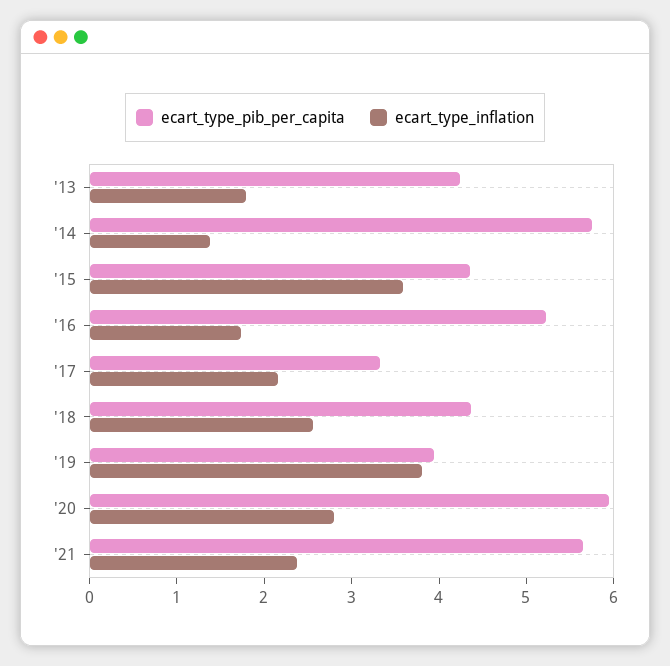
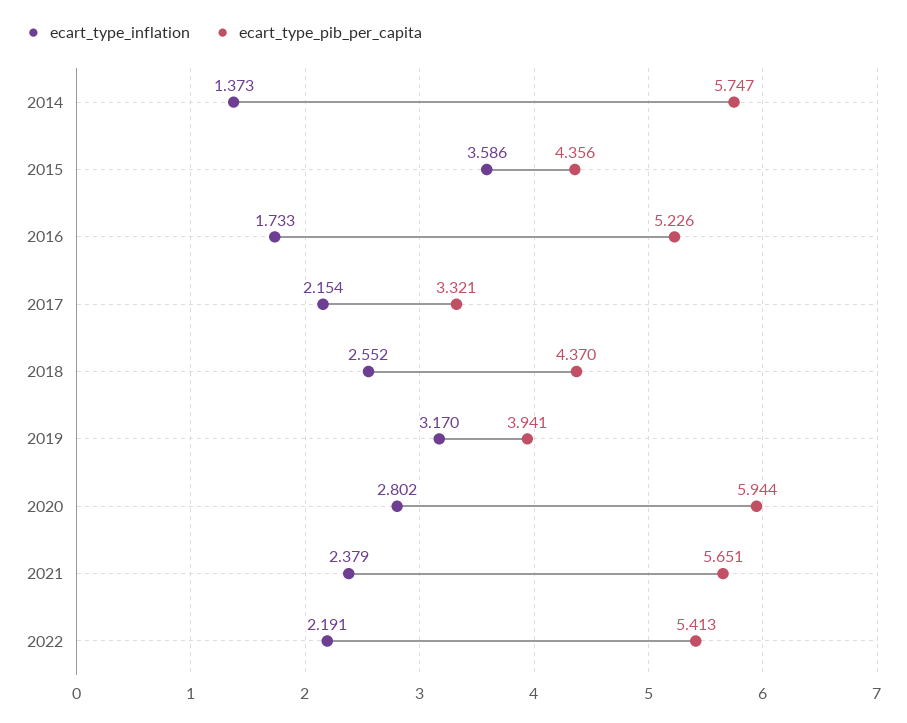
ecart_type_pib_per_capita, '13: 4.2 -> none
ecart_type_inflation, '13: 1.8 -> none
ecart_type_inflation, '19: 3.8 -> 3.17
ecart_type_inflation, 2022: none -> 2.191
ecart_type_pib_per_capita, 2022: none -> 5.413

